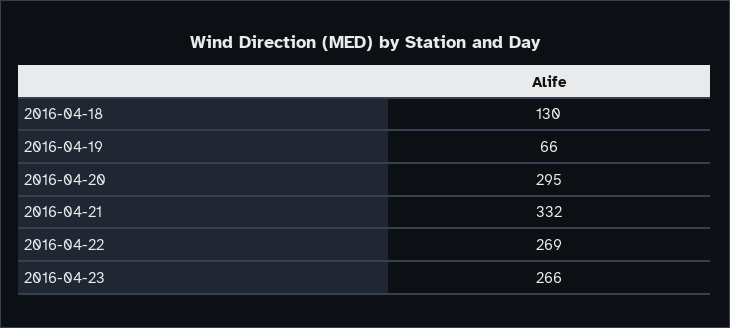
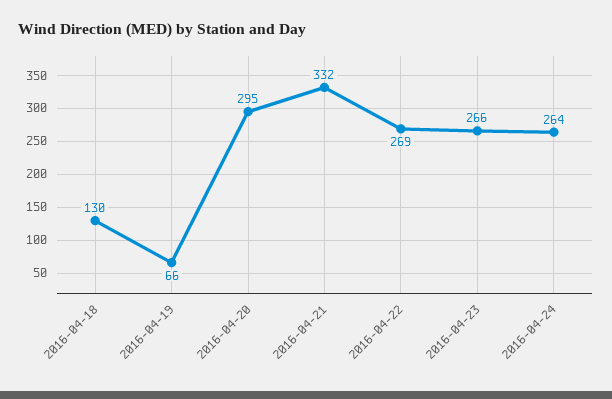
2016-04-24: none -> 264

